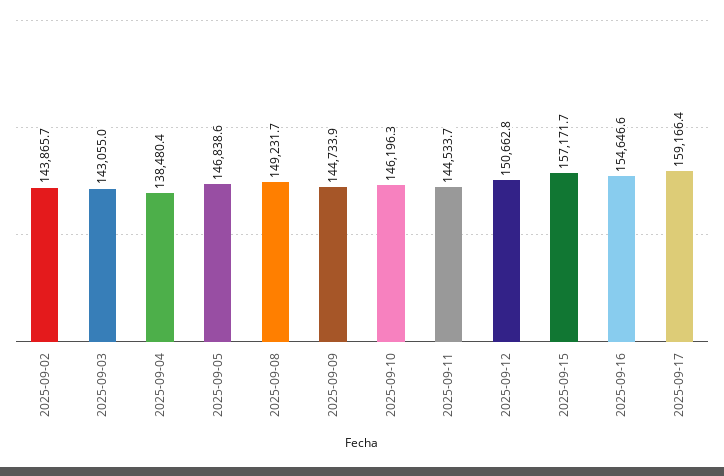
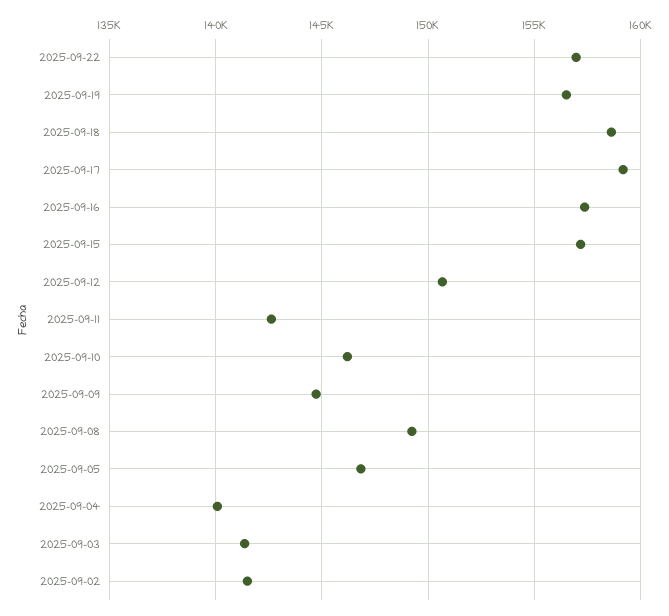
2025-09-02: 143865.7 -> 141500
2025-09-03: 143055 -> 141500
2025-09-04: 138480.4 -> 140000
2025-09-11: 144533.7 -> 142500
2025-09-16: 154646.6 -> 157500
2025-09-22: none -> 157000
2025-09-19: none -> 156500
2025-09-18: none -> 158500

